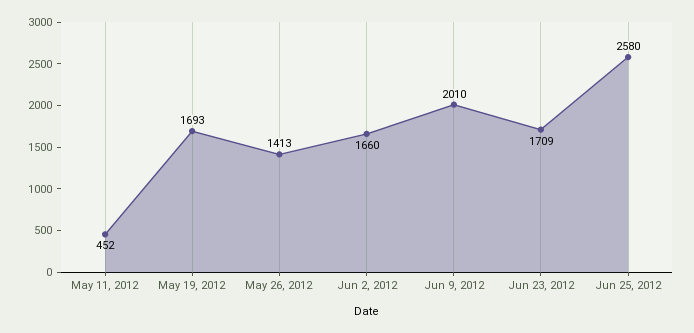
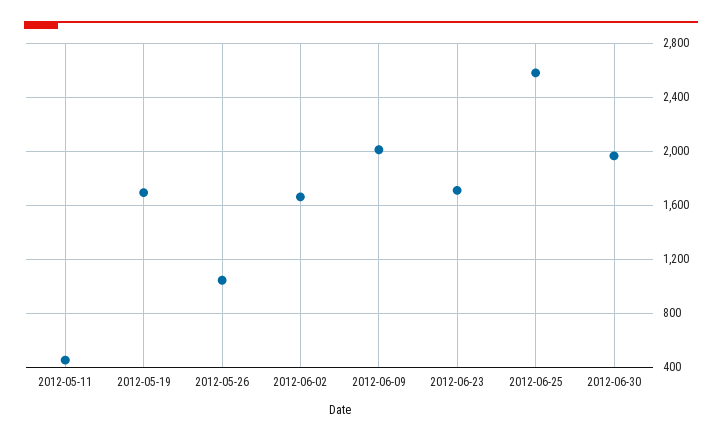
May 26, 2012: 1413 -> 1050
2012-06-30: none -> 1950

